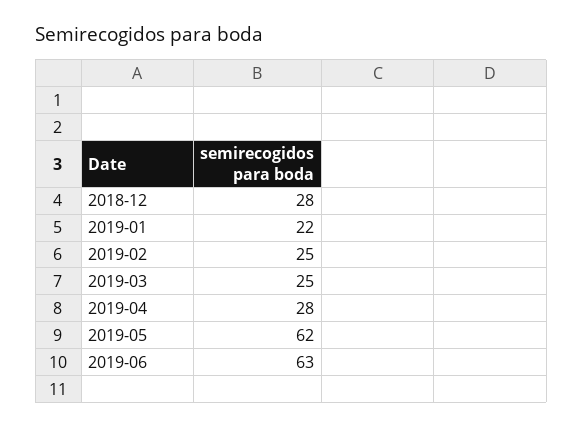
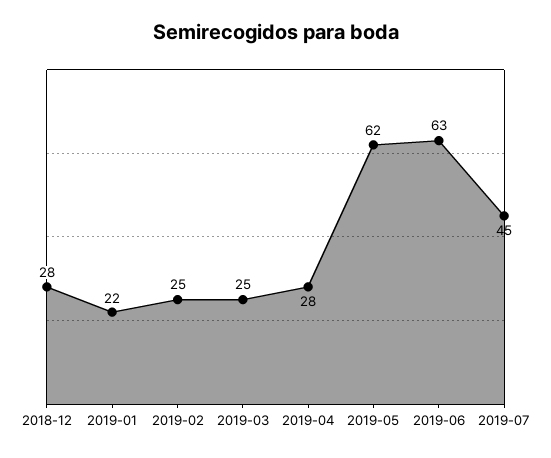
2019-07: none -> 45

